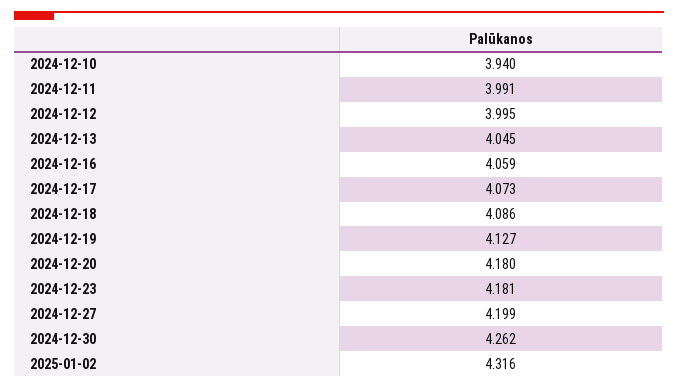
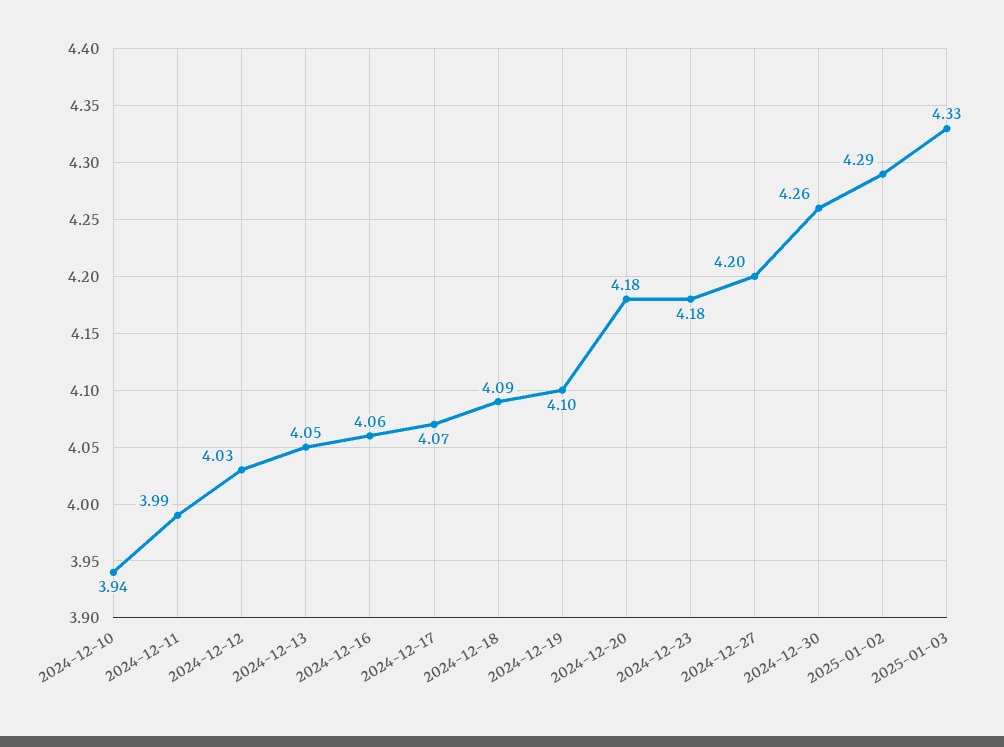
2024-12-12: 3.995 -> 4.03
2024-12-19: 4.127 -> 4.1
2025-01-02: 4.316 -> 4.29
2025-01-03: none -> 4.33

